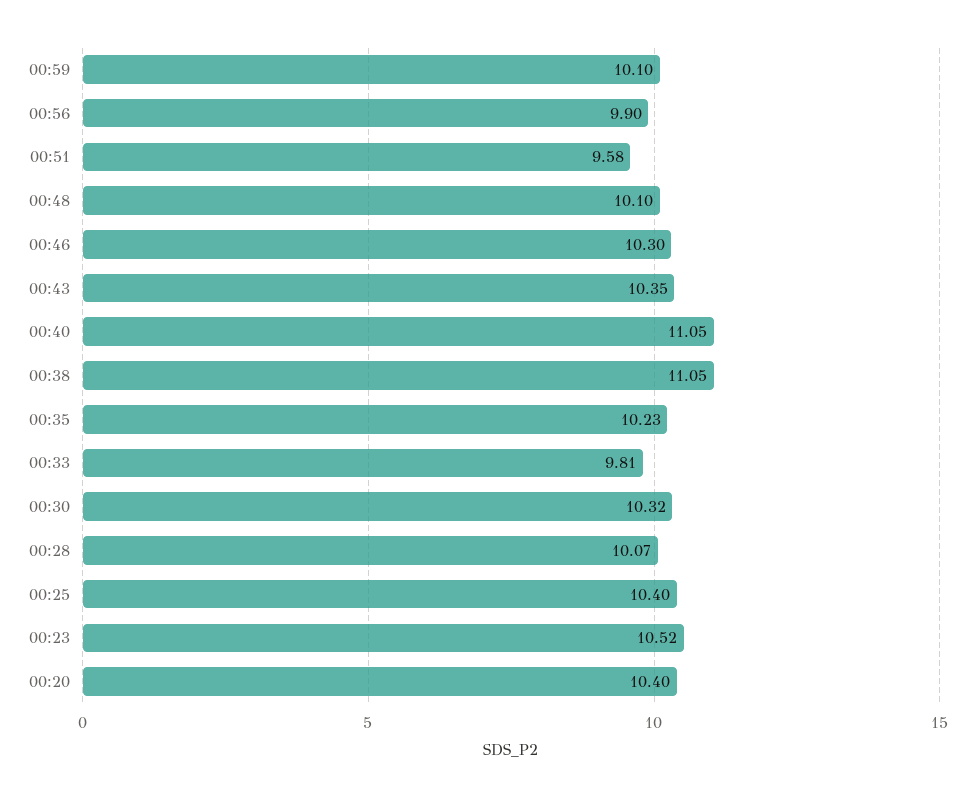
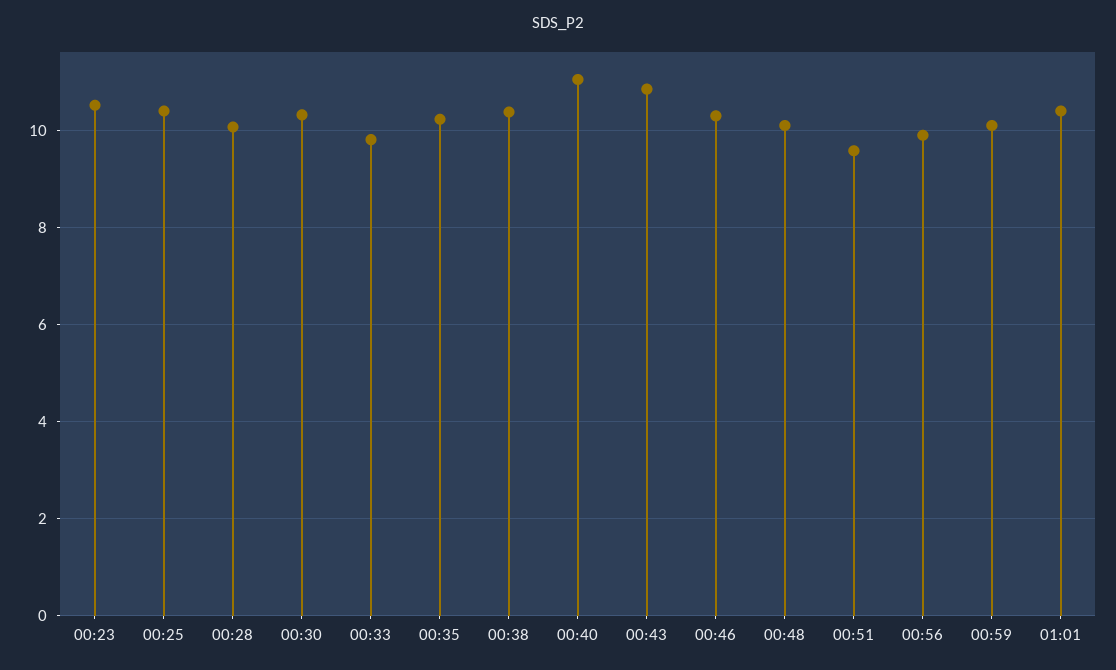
00:43: 10.35 -> 10.8
00:38: 11.05 -> 10.4
00:20: 10.4 -> none
01:01: none -> 10.4

